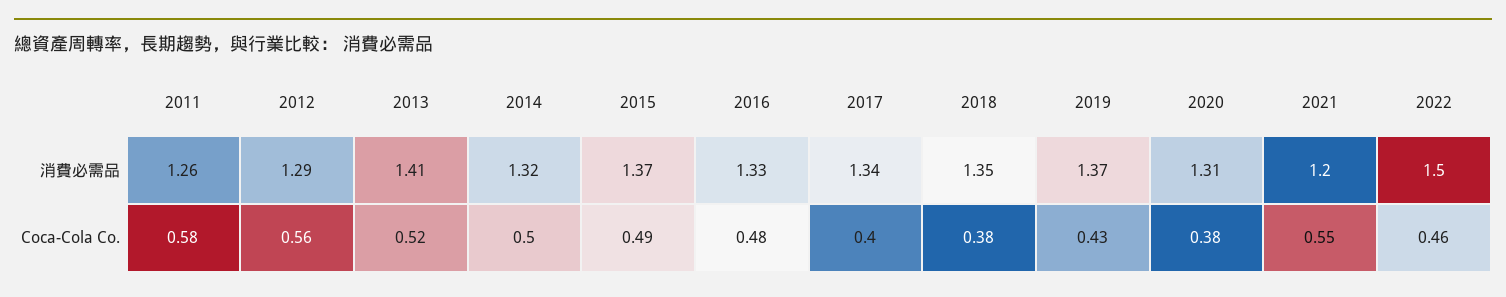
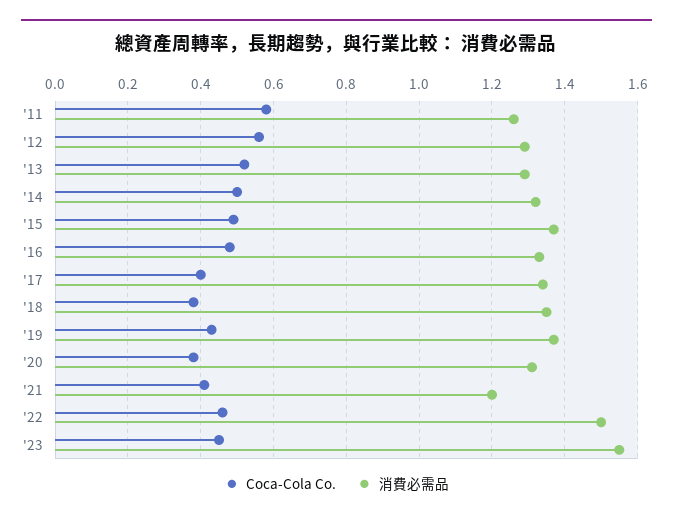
消費必需品, 2013: 1.41 -> 1.3
Coca-Cola Co., 2021: 0.55 -> 0.4
Coca-Cola Co., '23: none -> 0.45
消費必需品, '23: none -> 1.55

